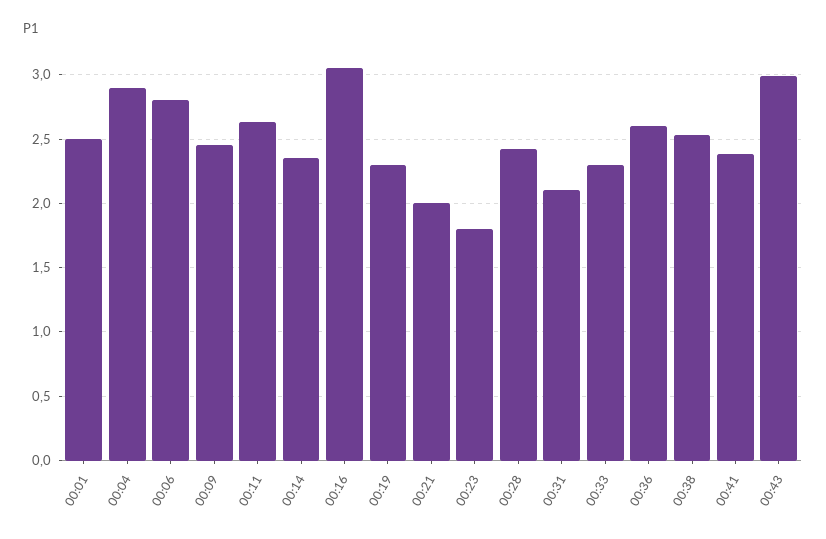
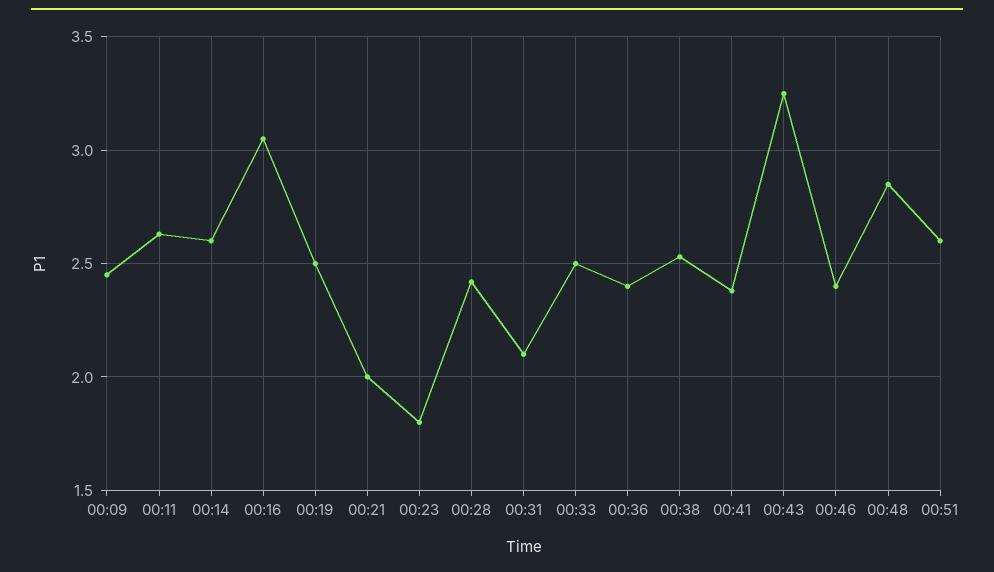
00:01: 2.5 -> none
00:04: 2.9 -> none
00:06: 2.8 -> none
00:14: 2.35 -> 2.6
00:19: 2.3 -> 2.5
00:33: 2.3 -> 2.5
00:36: 2.6 -> 2.4
00:43: 3 -> 3.25
00:46: none -> 2.4
00:48: none -> 2.85
00:51: none -> 2.6

